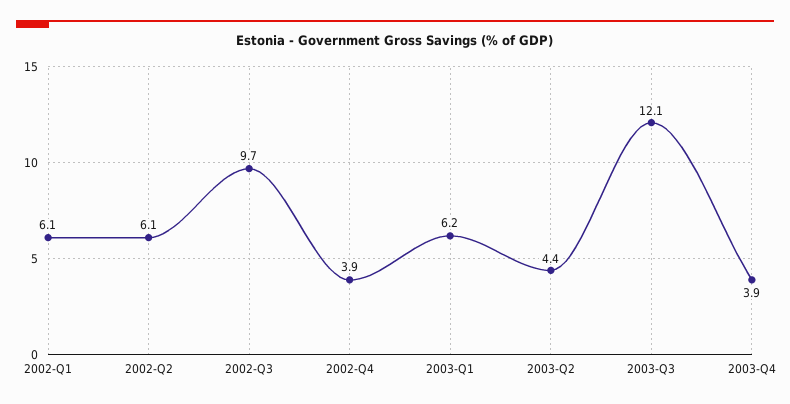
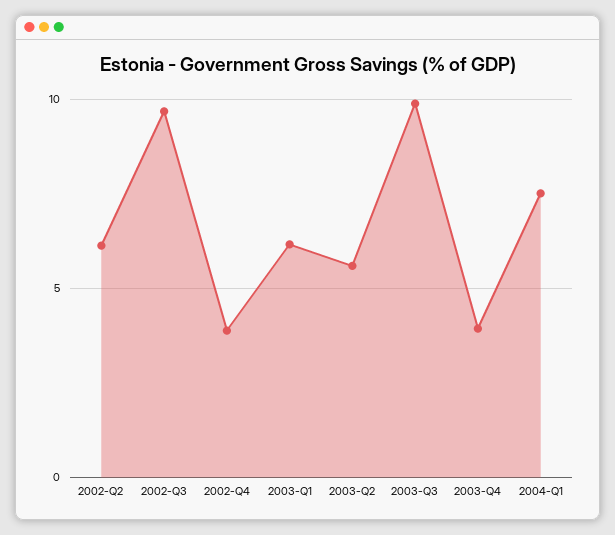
2002-Q1: 6.1 -> none
2003-Q2: 4.4 -> 5.5
2003-Q3: 12.1 -> 10
2004-Q1: none -> 7.5

